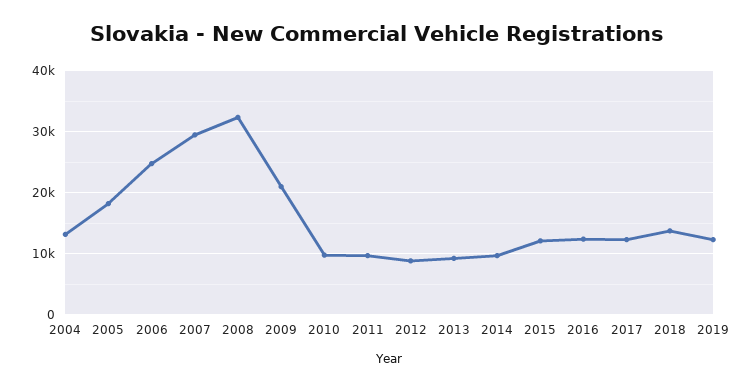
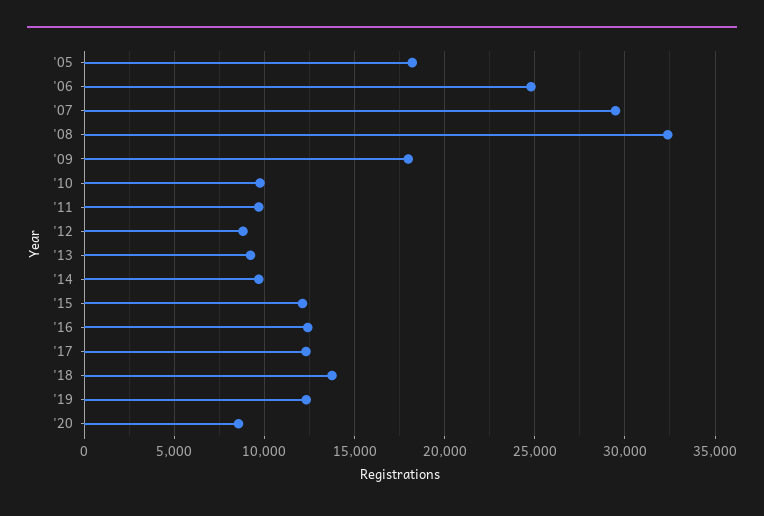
2004: 13000 -> none
2009: 21000 -> 18000
'20: none -> 8500

